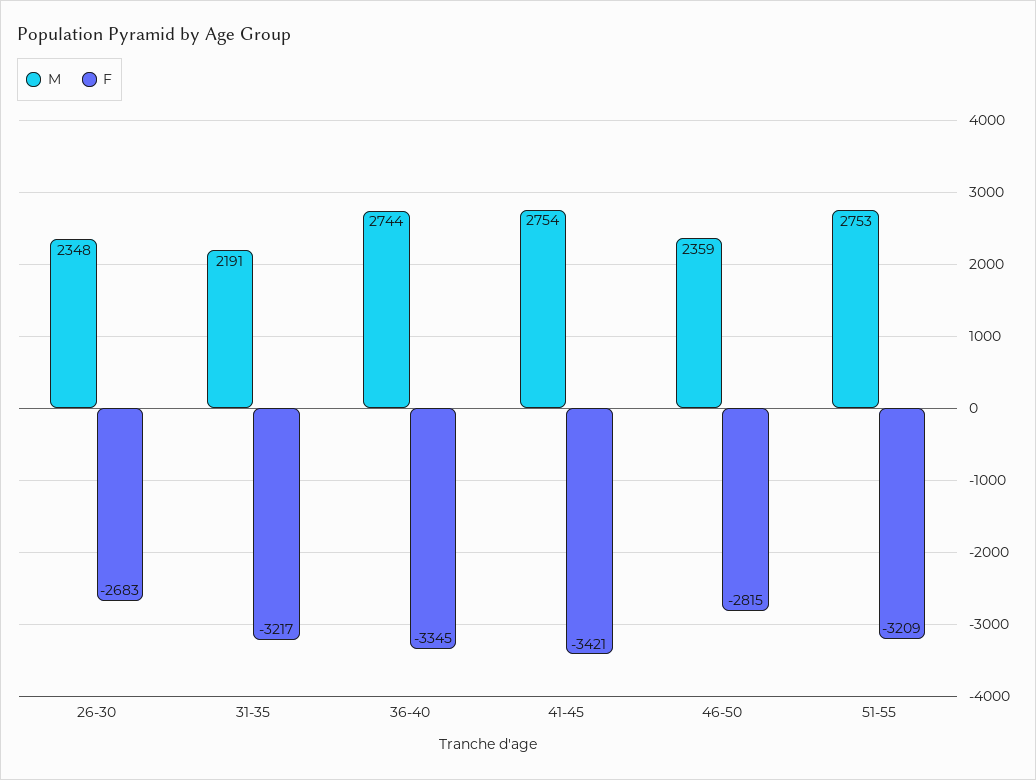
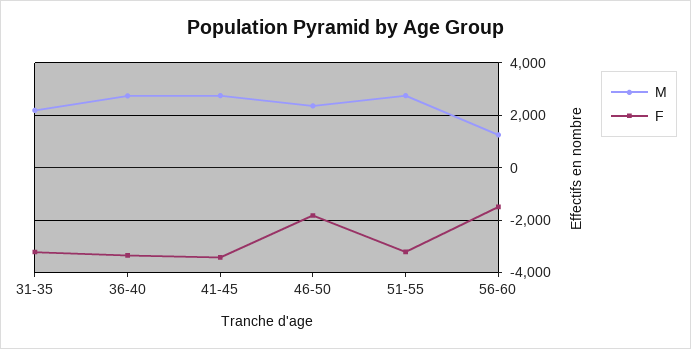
M, 26-30: 2348 -> none
F, 26-30: -2683 -> none
F, 46-50: -2815 -> -1750
M, 56-60: none -> 1250
F, 56-60: none -> -1500

